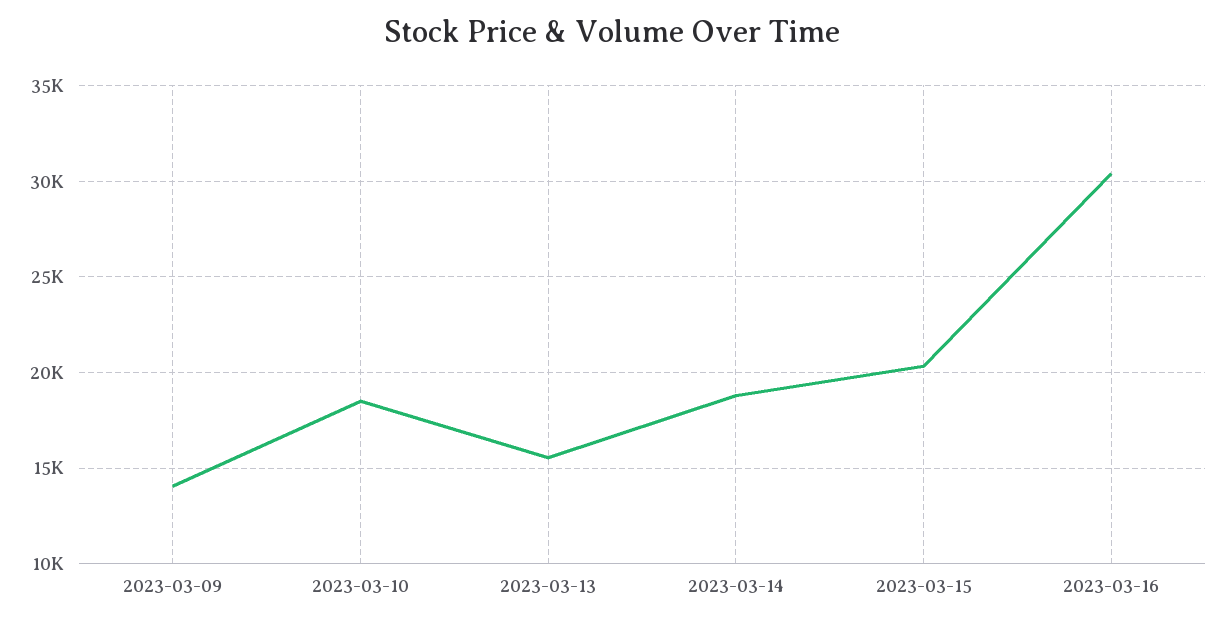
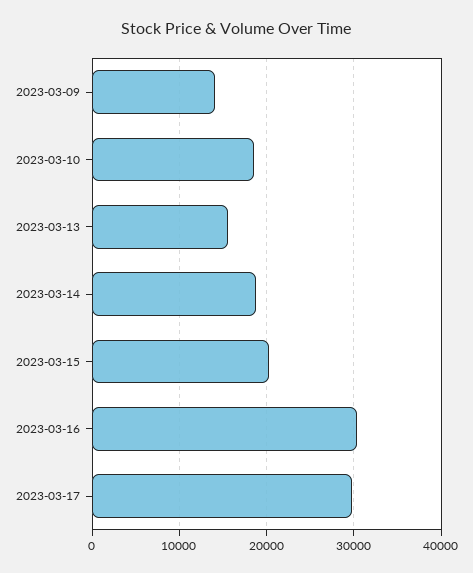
2023-03-17: none -> 30000

